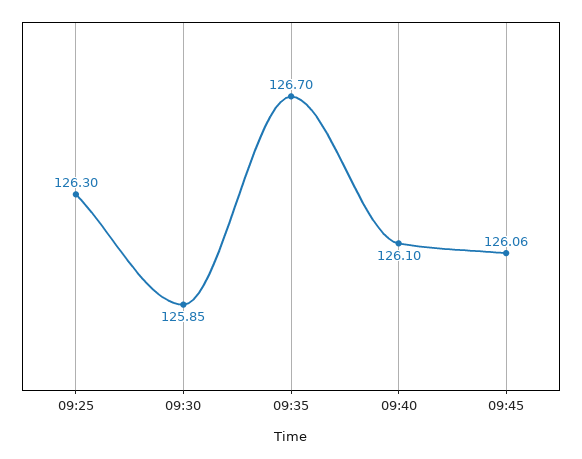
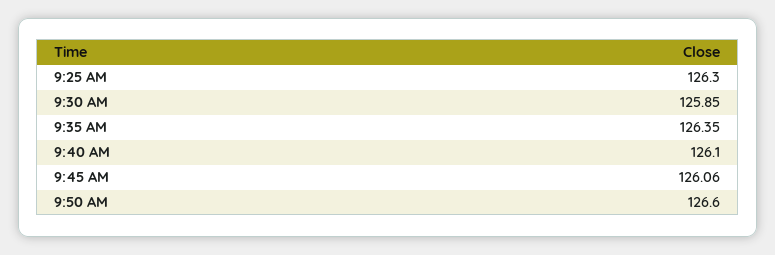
09:35: 126.7 -> 126.35
9:50 AM: none -> 126.6

